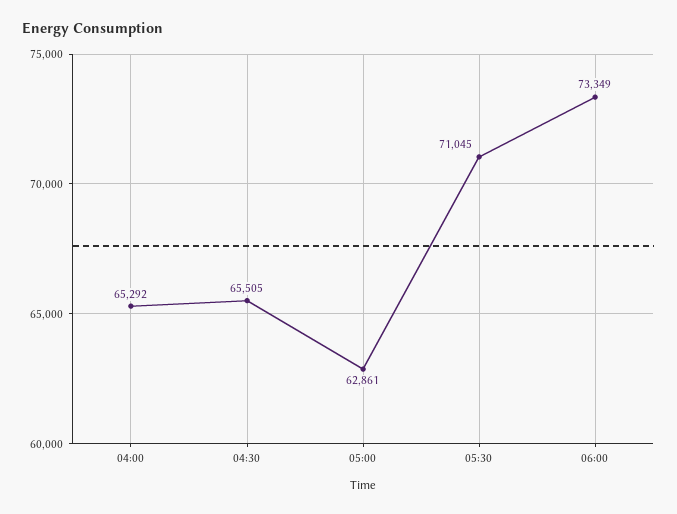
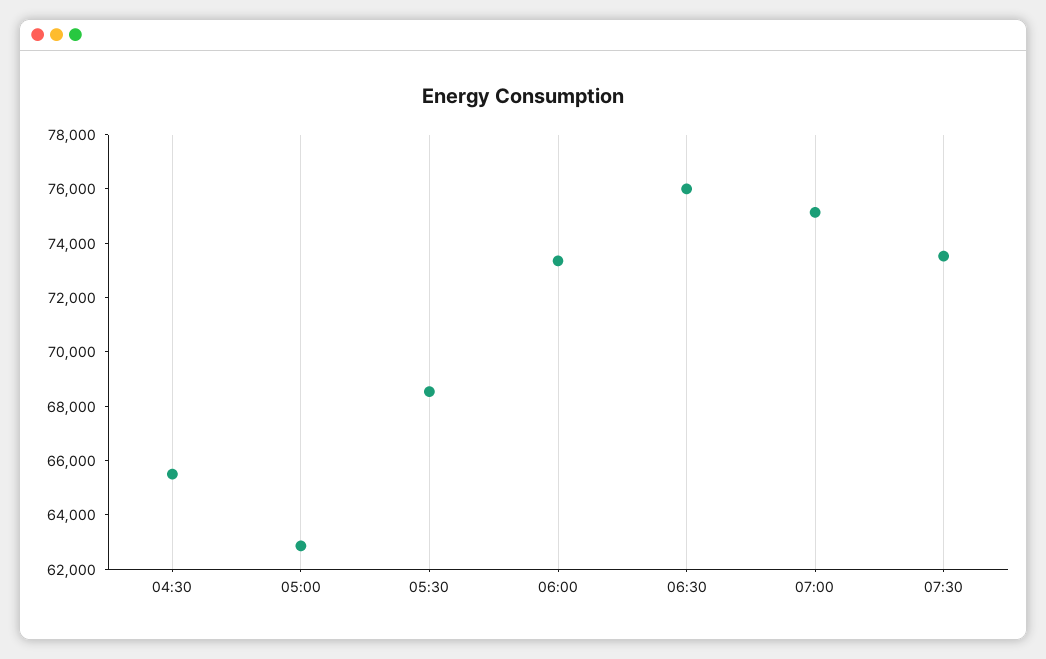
04:00: 65292 -> none
05:30: 71045 -> 68500
06:30: none -> 76000
07:00: none -> 75000
07:30: none -> 73500

